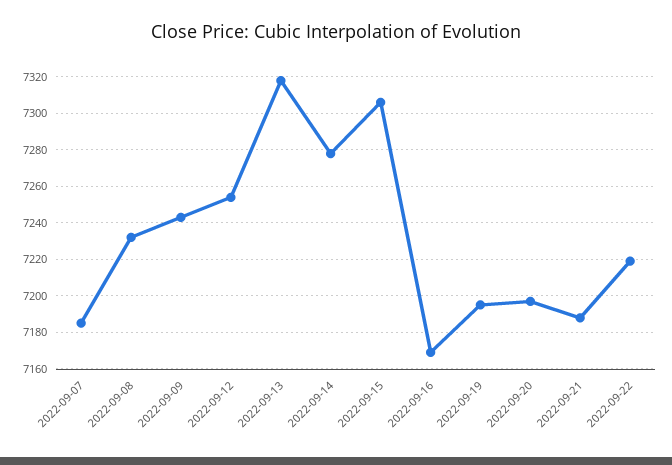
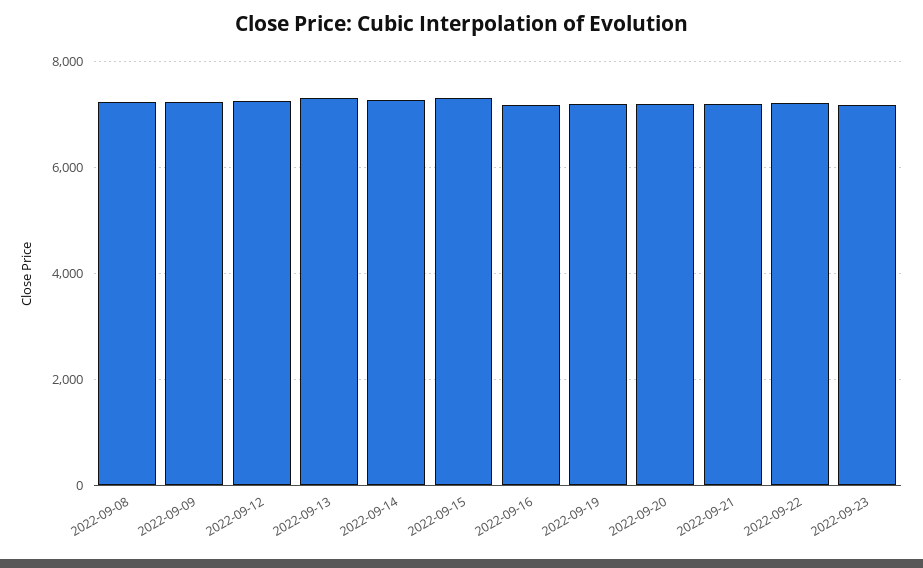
2022-09-07: 7185 -> none
2022-09-23: none -> 7200

